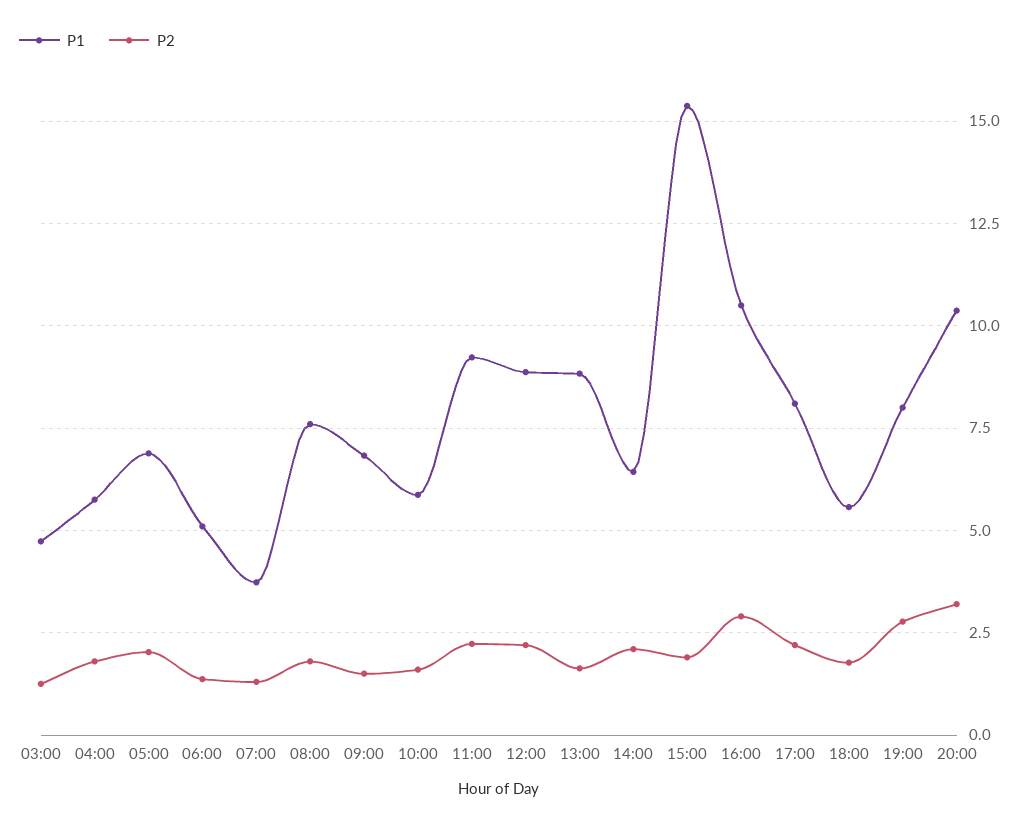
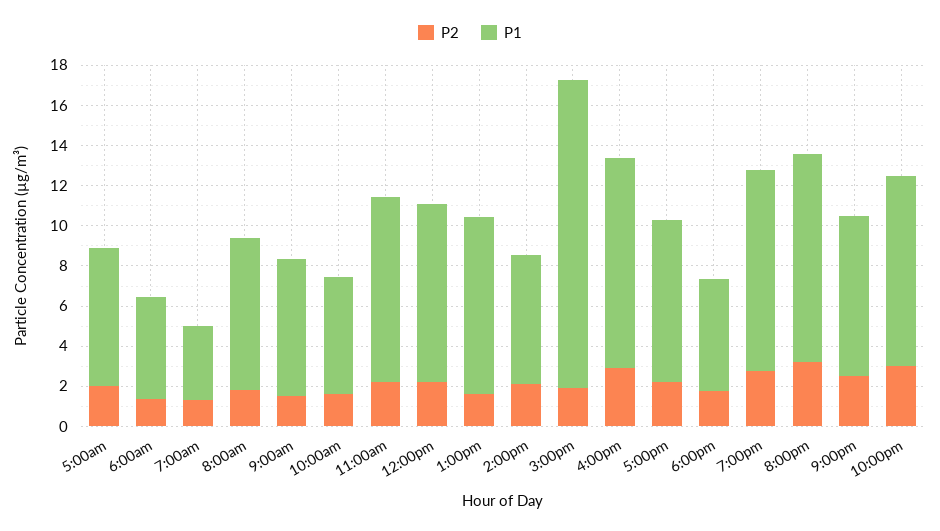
P1, 03:00: 4.75 -> none
P2, 03:00: 1.25 -> none
P1, 04:00: 5.75 -> none
P2, 04:00: 1.75 -> none
P1, 19:00: 8 -> 10
P2, 9:00pm: none -> 2.5
P1, 9:00pm: none -> 8
P2, 10:00pm: none -> 3
P1, 10:00pm: none -> 9.5

